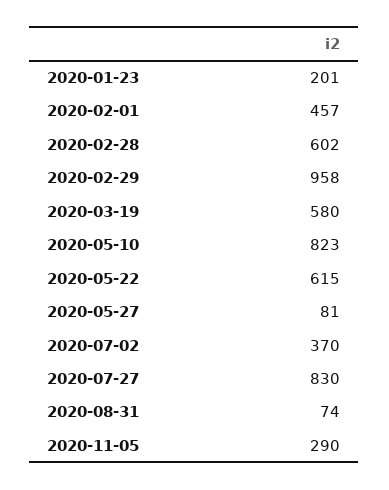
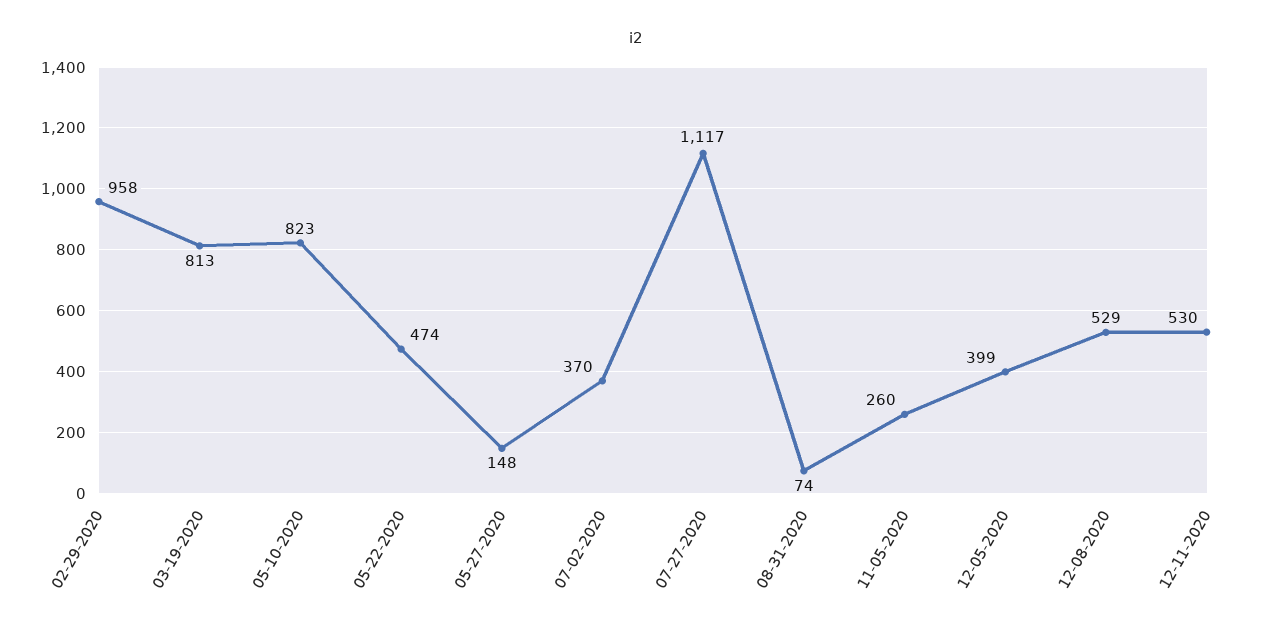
2020-01-23: 201 -> none
2020-02-01: 457 -> none
2020-02-28: 602 -> none
2020-03-19: 580 -> 813
2020-05-22: 615 -> 474
2020-05-27: 81 -> 148
2020-07-27: 830 -> 1117
2020-11-05: 290 -> 260
12-05-2020: none -> 399
12-08-2020: none -> 529
12-11-2020: none -> 530

